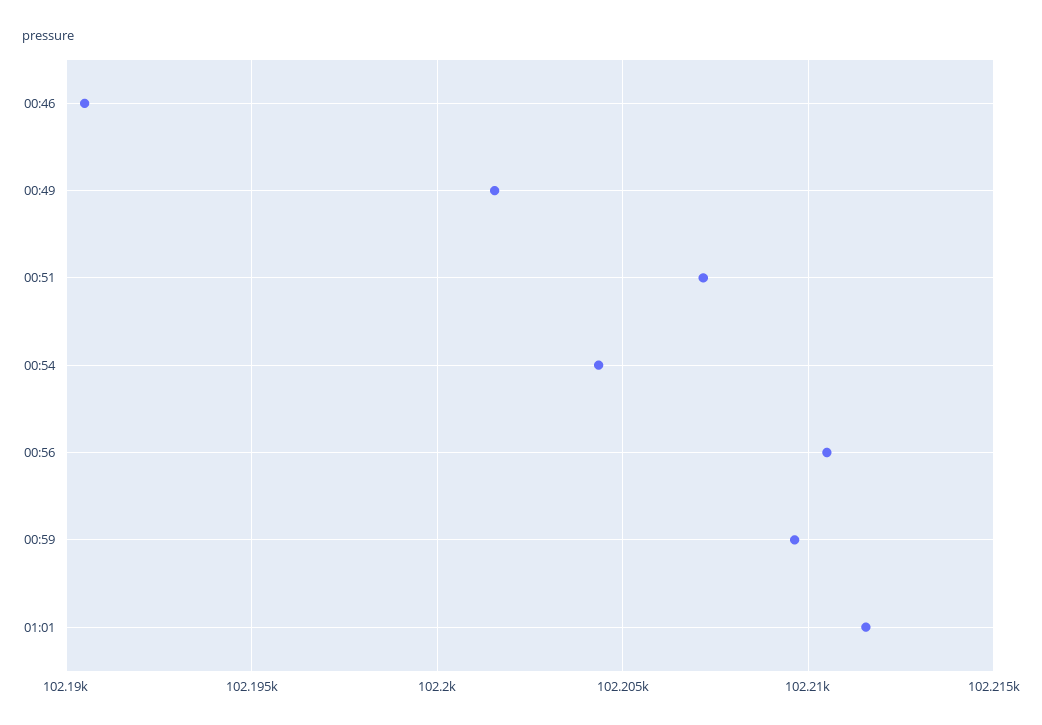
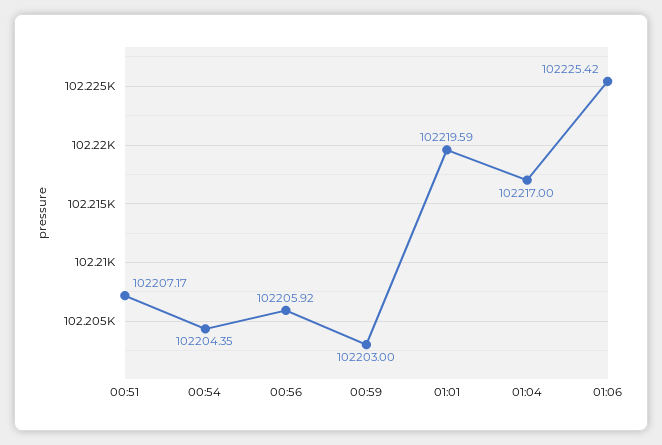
00:46: 102190.5 -> none
00:49: 102201.5 -> none
00:56: 102210.5 -> 102205.92
00:59: 102209.5 -> 102203
01:01: 102211.5 -> 102219.59
01:04: none -> 102217
01:06: none -> 102225.42

